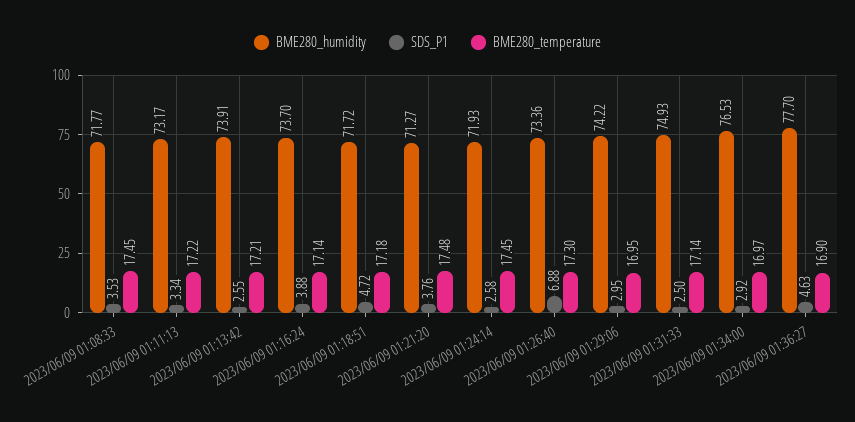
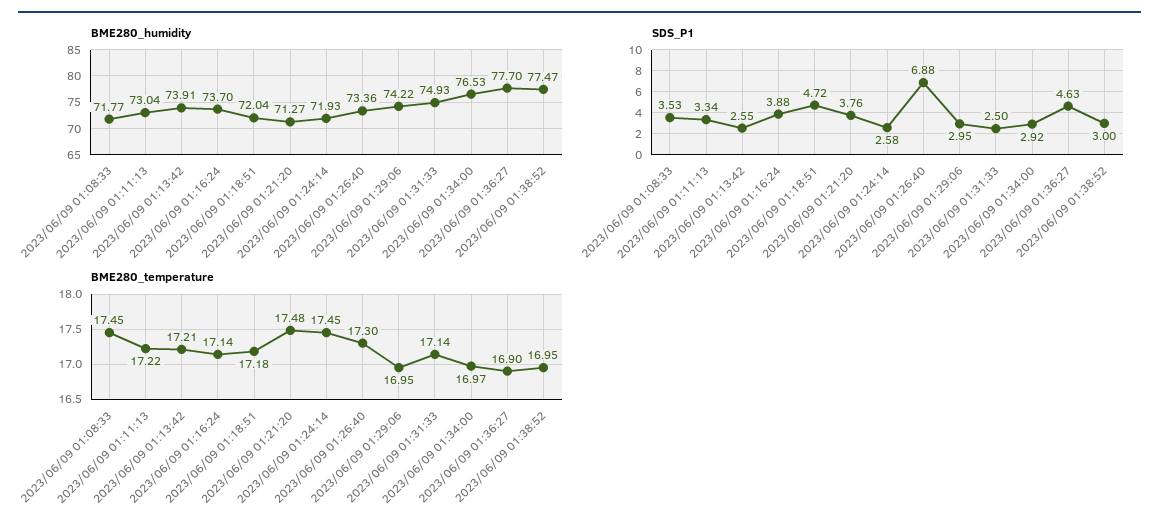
BME280_humidity, 2023/06/09 01:11:13: 73.17 -> 73.04
BME280_humidity, 2023/06/09 01:18:51: 71.72 -> 72.04
BME280_humidity, 2023/06/09 01:38:52: none -> 77.47
SDS_P1, 2023/06/09 01:38:52: none -> 3
BME280_temperature, 2023/06/09 01:38:52: none -> 16.95

